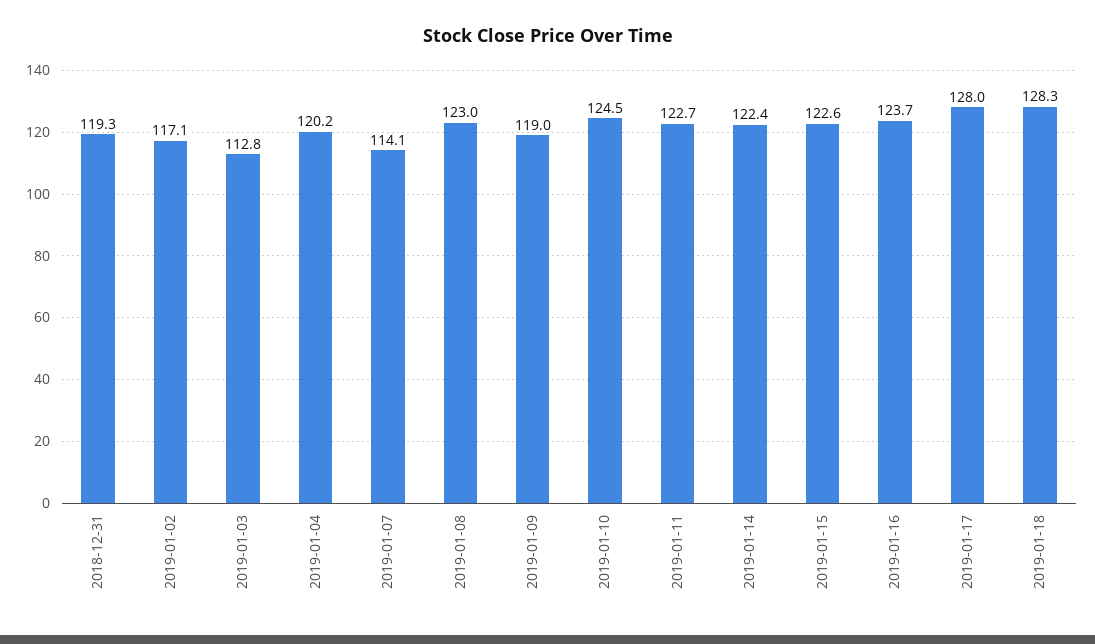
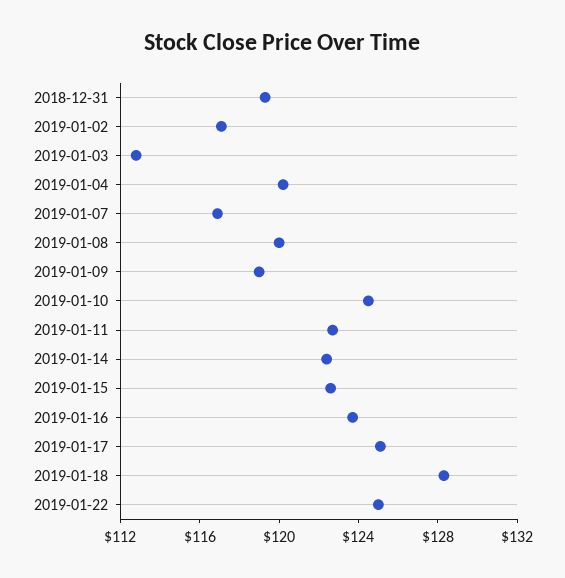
2019-01-07: 114.1 -> 117
2019-01-08: 123 -> 120
2019-01-17: 128 -> 125
2019-01-22: none -> 125

